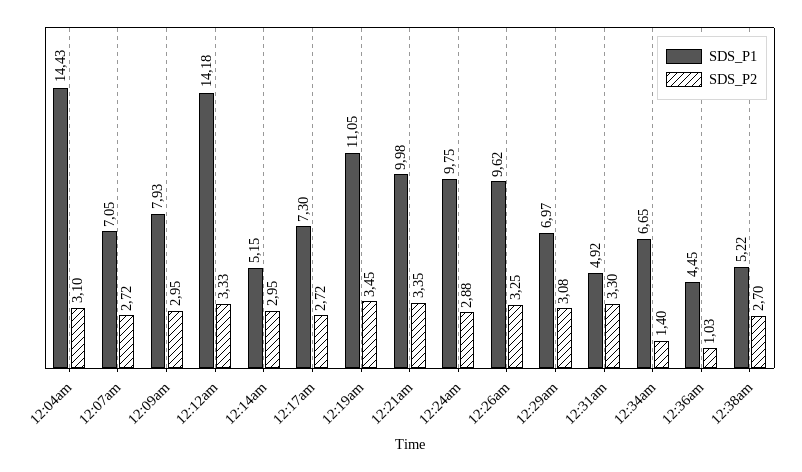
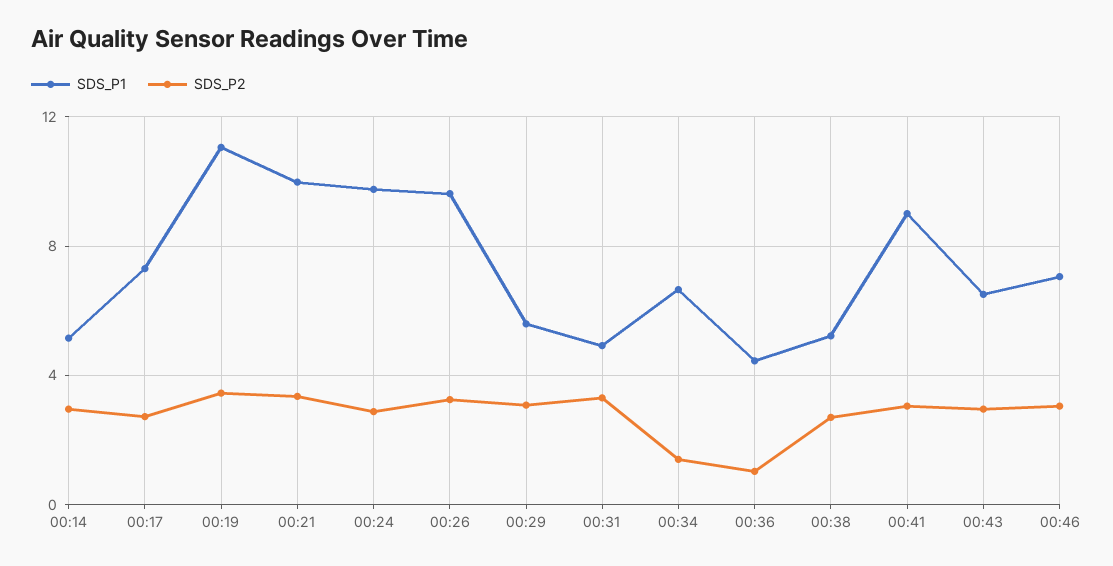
SDS_P1, 12:04am: 14.43 -> none
SDS_P2, 12:04am: 3.1 -> none
SDS_P1, 12:07am: 7.05 -> none
SDS_P2, 12:07am: 2.72 -> none
SDS_P1, 12:09am: 7.93 -> none
SDS_P2, 12:09am: 2.95 -> none
SDS_P1, 12:12am: 14.18 -> none
SDS_P2, 12:12am: 3.33 -> none
SDS_P1, 12:29am: 6.97 -> 5.5
SDS_P1, 00:41: none -> 9
SDS_P2, 00:41: none -> 3
SDS_P1, 00:43: none -> 6.5
SDS_P2, 00:43: none -> 3
SDS_P1, 00:46: none -> 7
SDS_P2, 00:46: none -> 3

